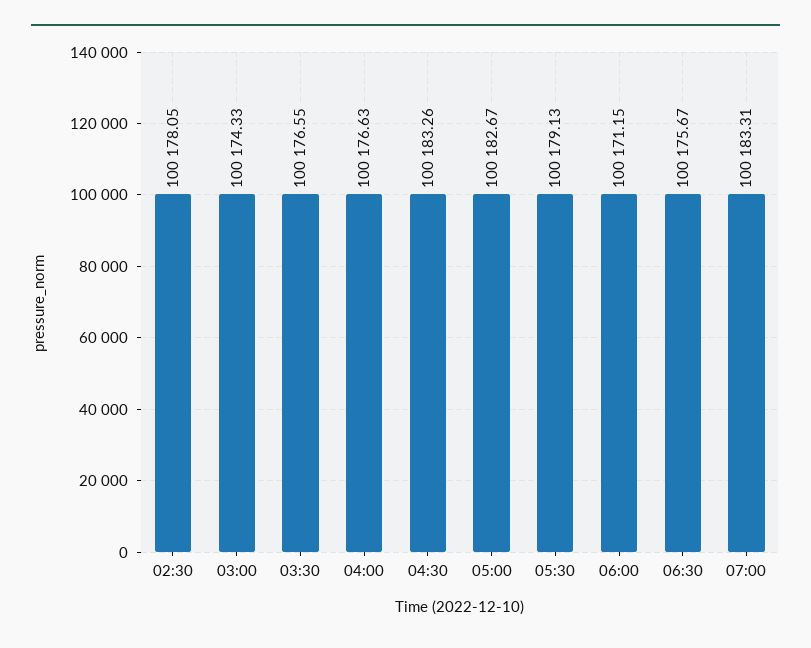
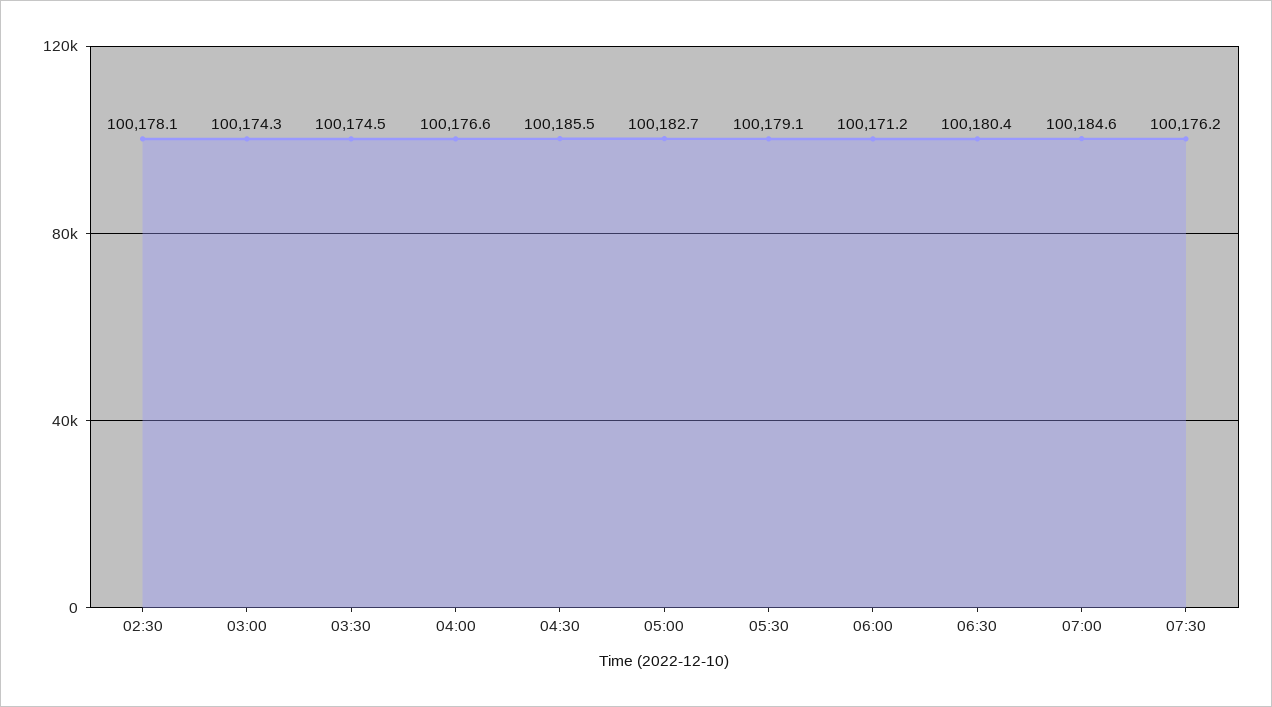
03:30: 100176.55 -> 100174.5
04:30: 100183.26 -> 100185.5
06:30: 100175.67 -> 100180.4
07:00: 100183.31 -> 100184.6
07:30: none -> 100176.2

